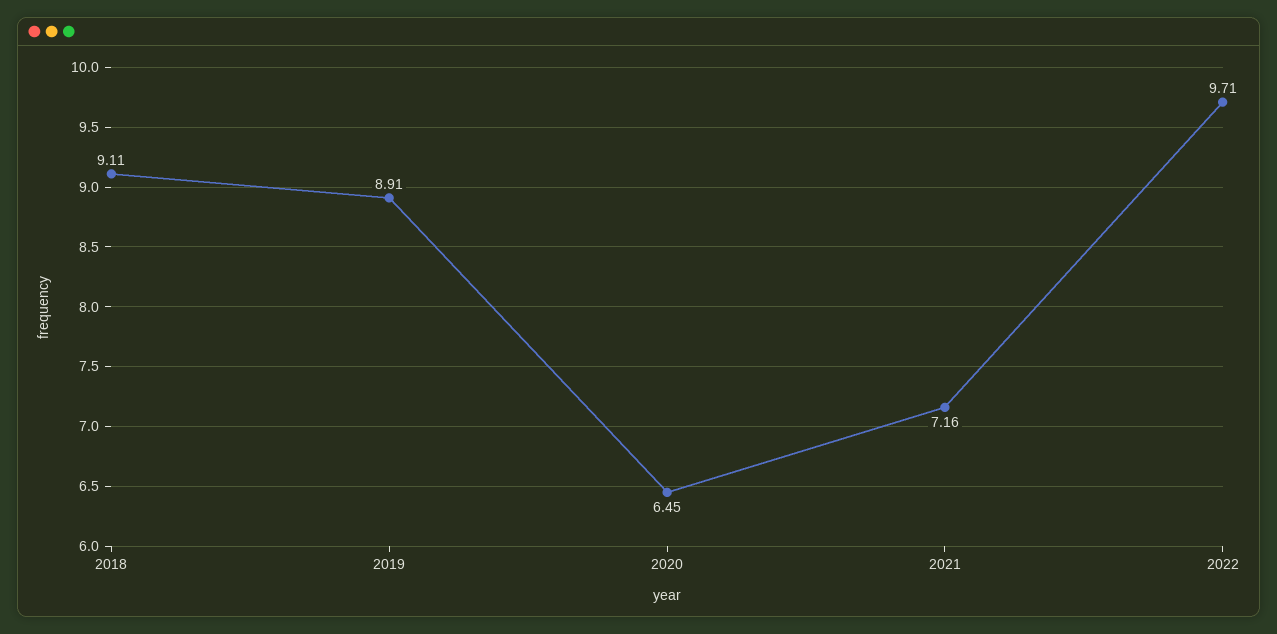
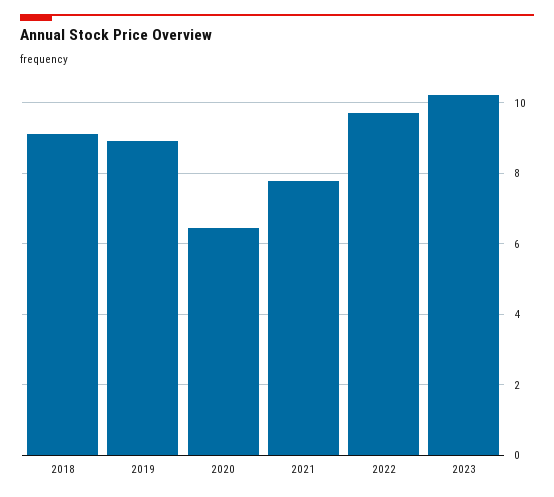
2021: 7.16 -> 7.8
2023: none -> 10.2

